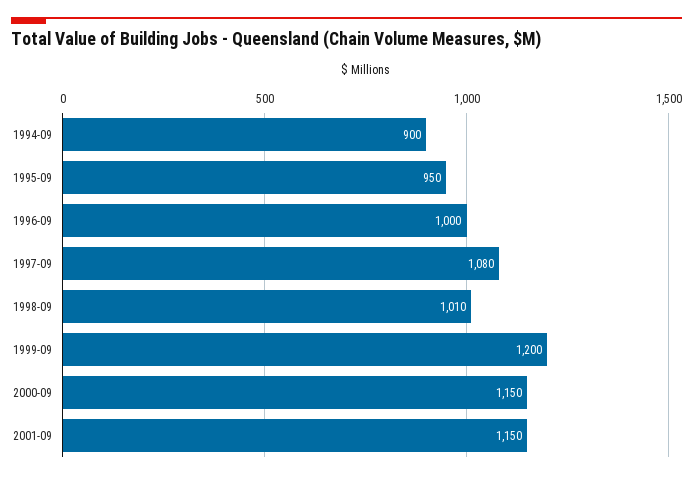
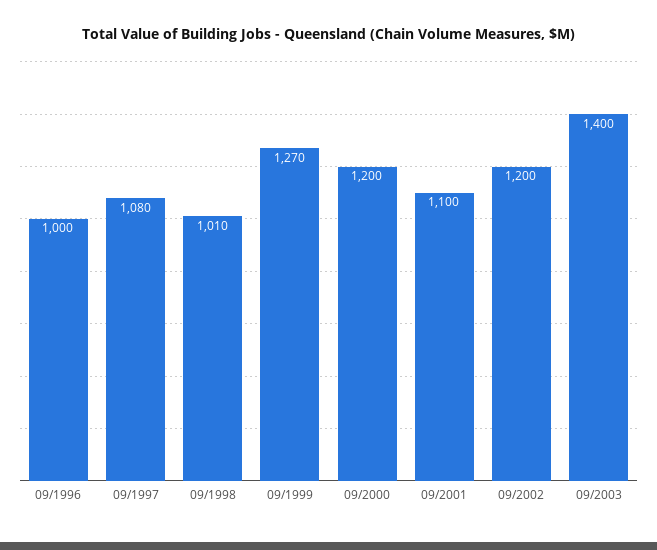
1994-09: 900 -> none
1995-09: 950 -> none
1999-09: 1200 -> 1270
2000-09: 1150 -> 1200
2001-09: 1150 -> 1100
09/2002: none -> 1200
09/2003: none -> 1400

